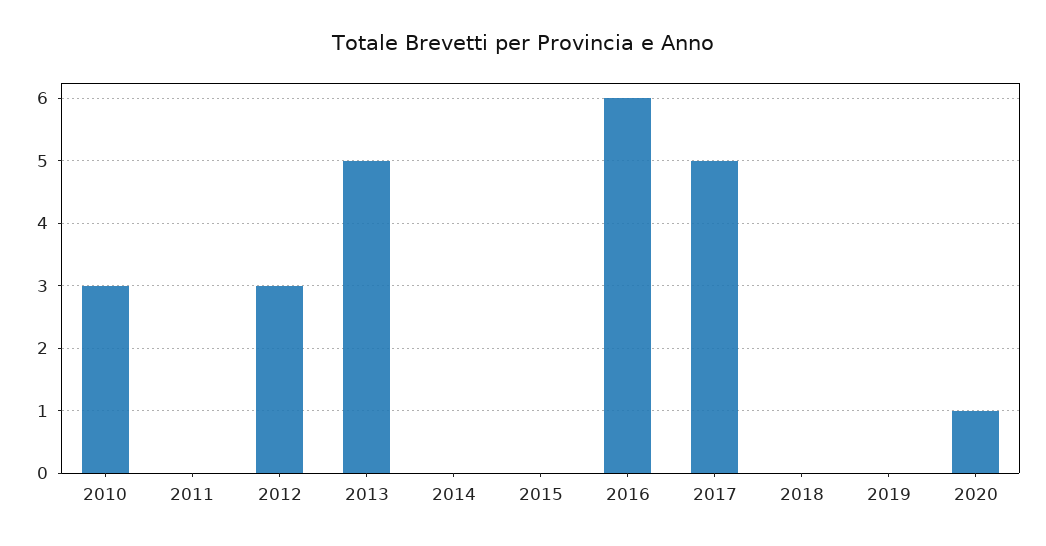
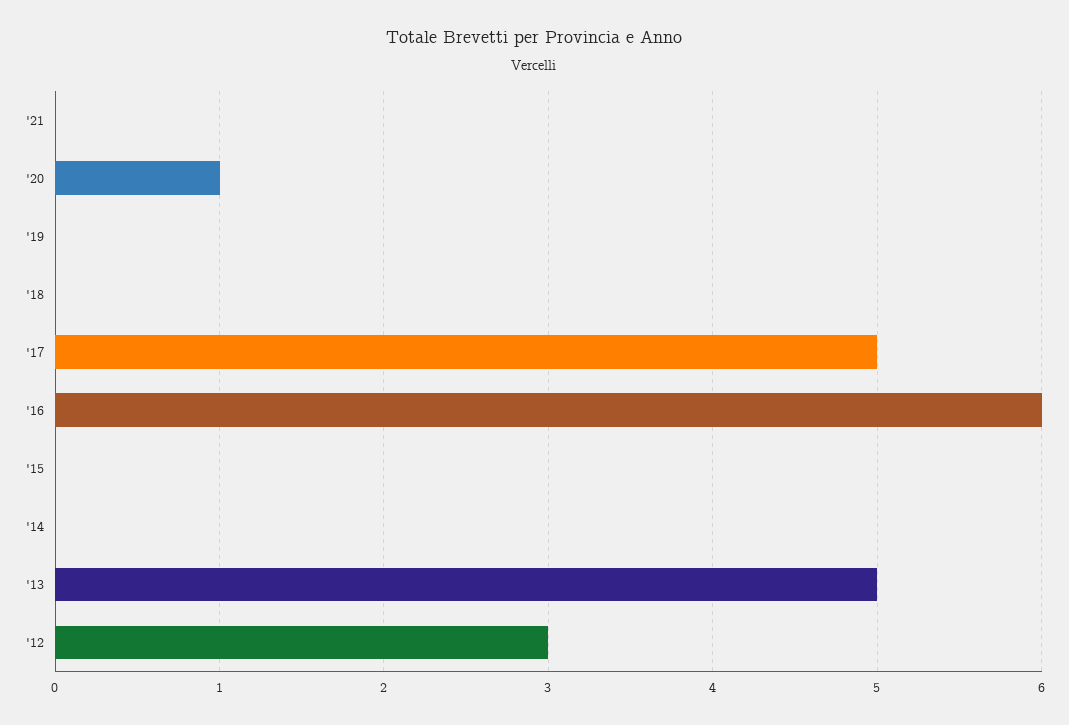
2010: 3 -> none
2011: 0 -> none
'21: none -> 0

